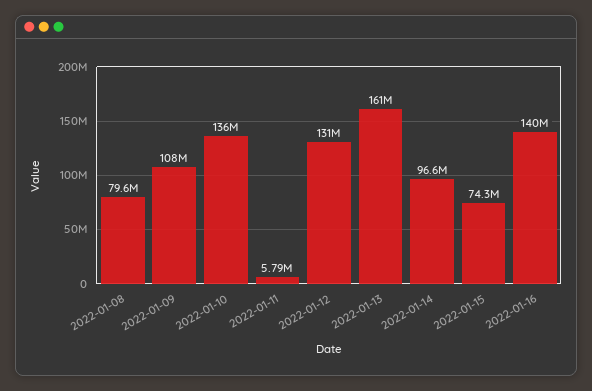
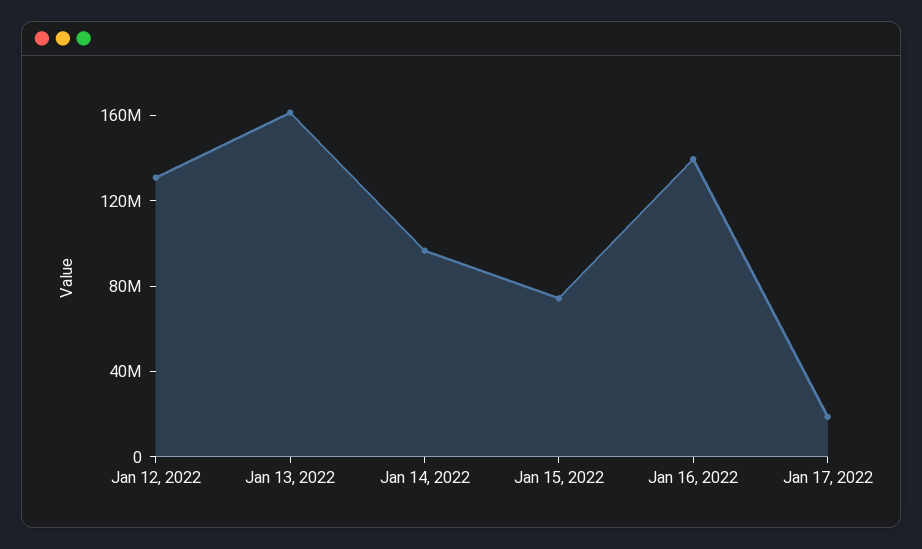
2022-01-08: 79600000 -> none
2022-01-09: 108000000 -> none
2022-01-10: 136000000 -> none
2022-01-11: 5790000 -> none
Jan 17, 2022: none -> 20000000

